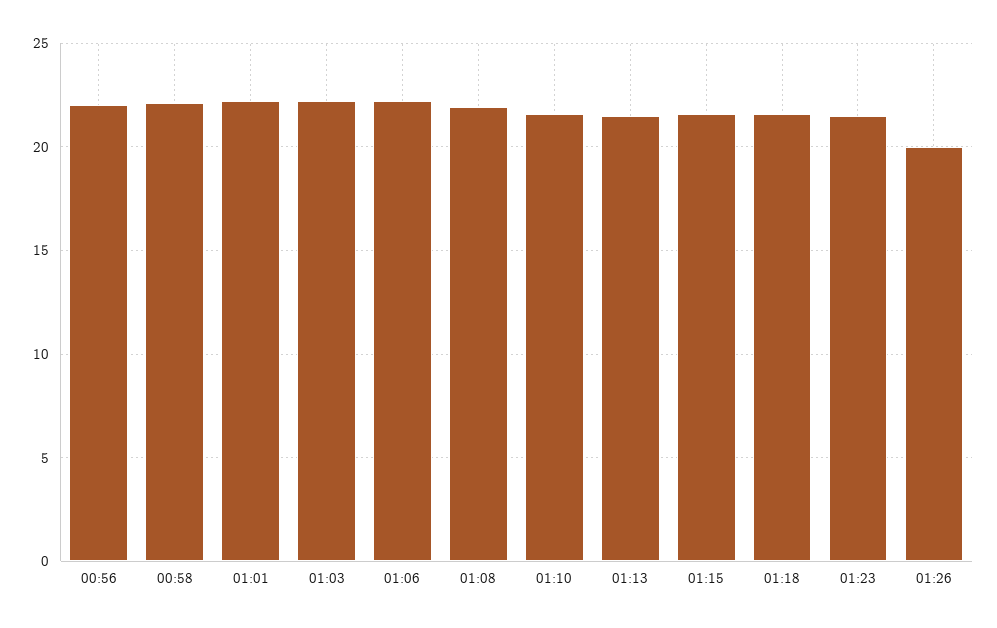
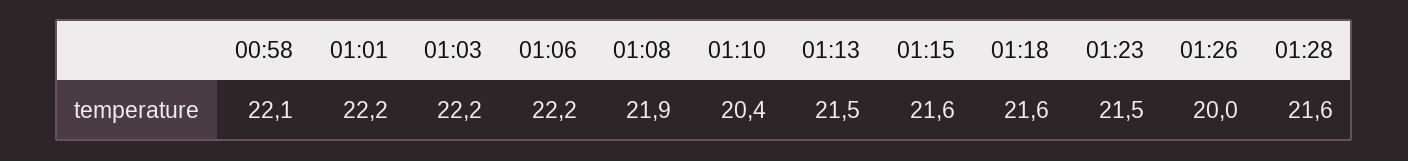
00:56: 22 -> none
01:10: 21.5 -> 20.4
01:28: none -> 21.6

